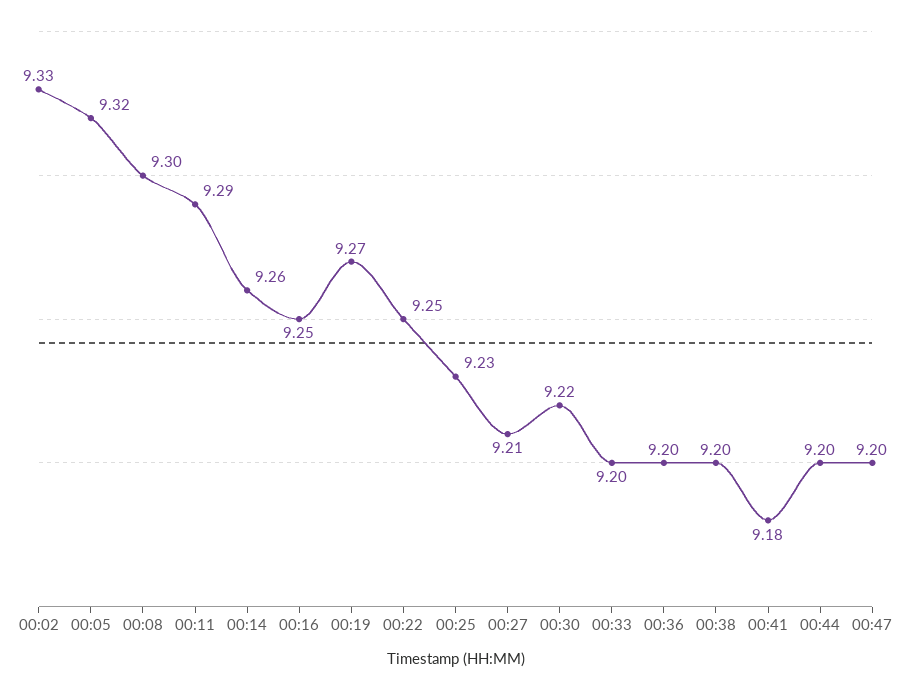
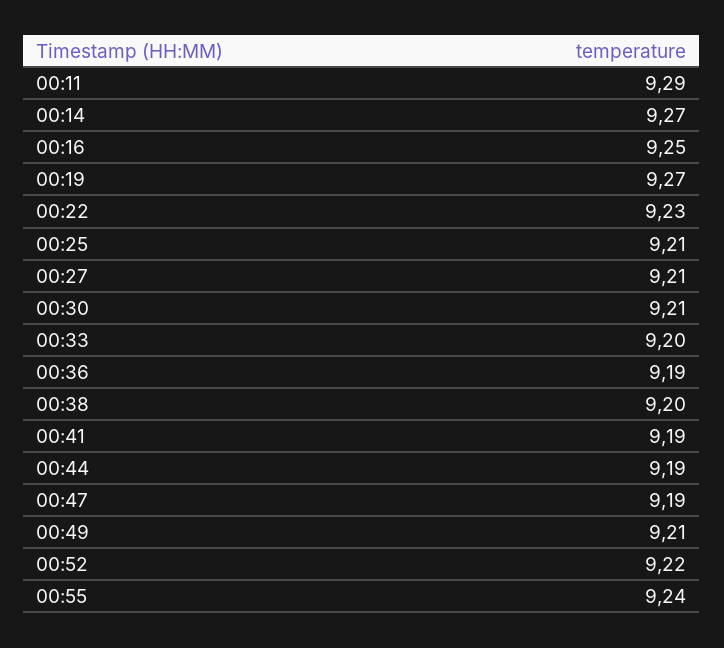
00:02: 9.33 -> none
00:05: 9.32 -> none
00:08: 9.3 -> none
00:14: 9.26 -> 9.27
00:22: 9.25 -> 9.23
00:25: 9.23 -> 9.21
00:30: 9.22 -> 9.21
00:36: 9.2 -> 9.19
00:41: 9.18 -> 9.19
00:44: 9.2 -> 9.19
00:47: 9.2 -> 9.19
00:49: none -> 9.21
00:52: none -> 9.22
00:55: none -> 9.24

